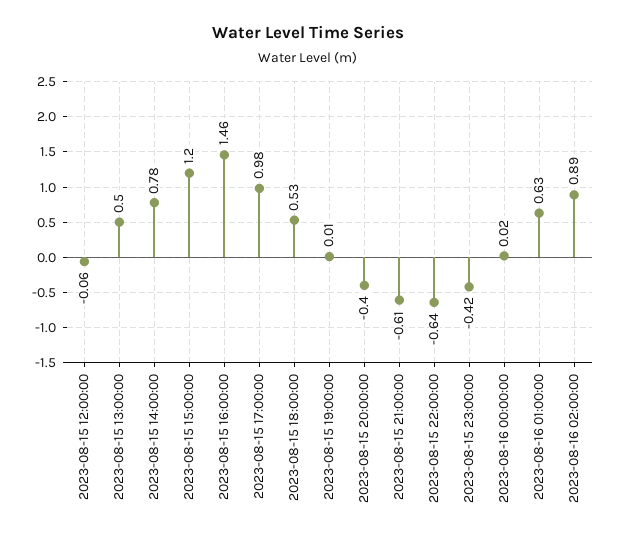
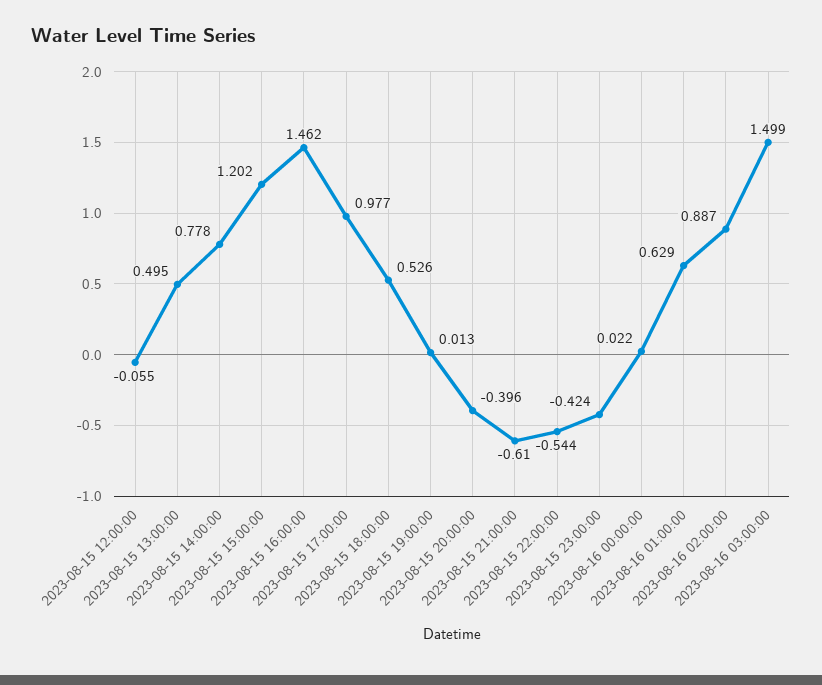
2023-08-15 22:00:00: -0.64 -> -0.544
2023-08-16 03:00:00: none -> 1.499

